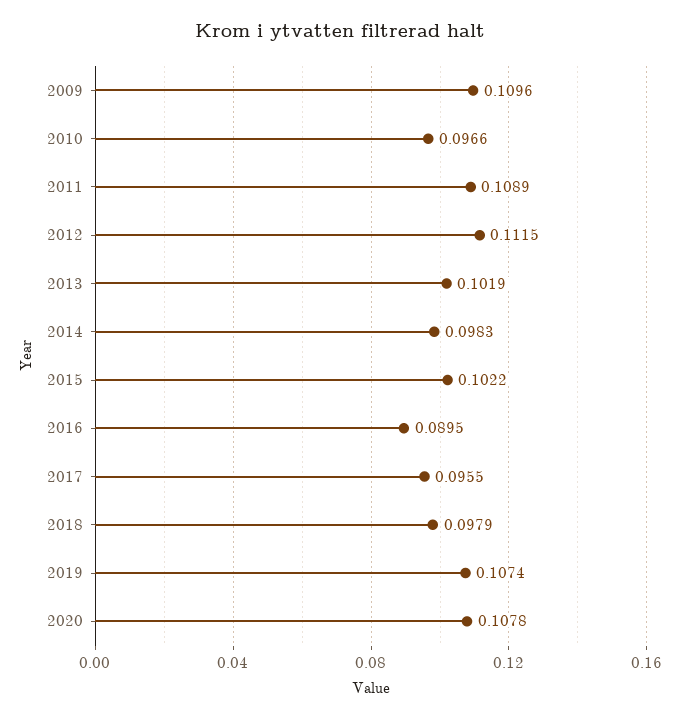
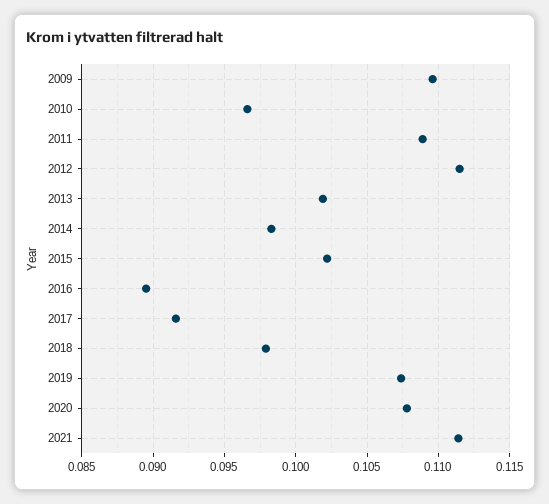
2017: 0.0955 -> 0.0915
2021: none -> 0.1115

